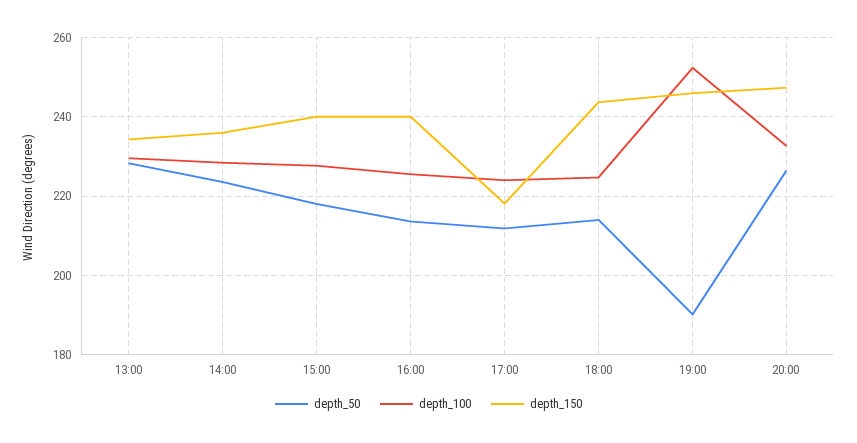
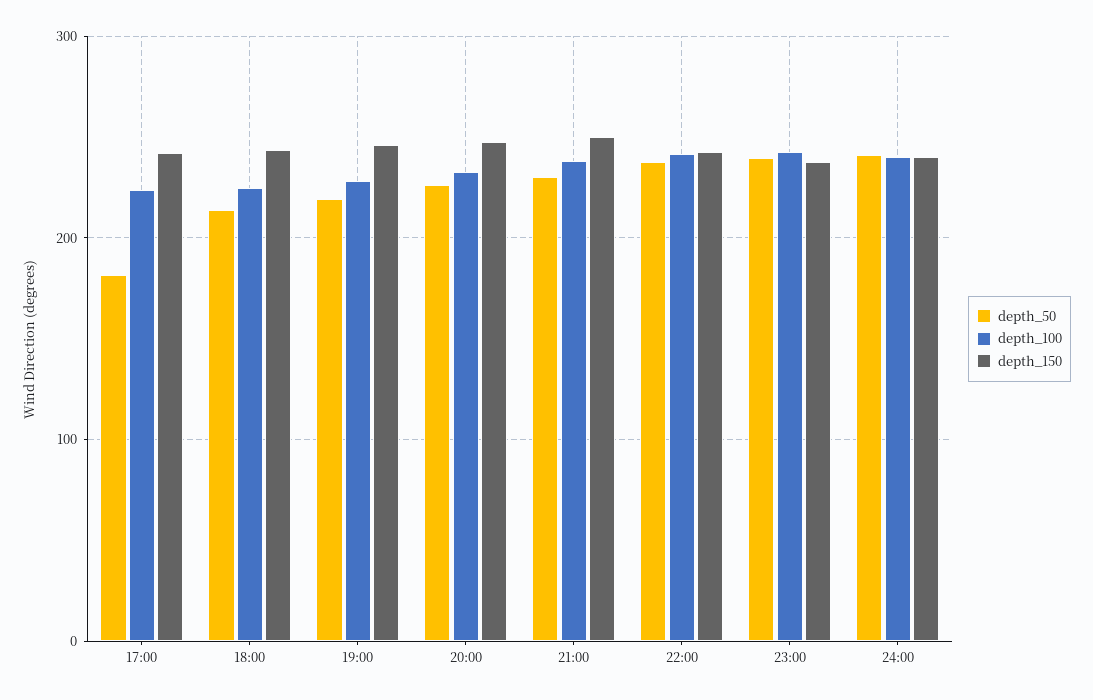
depth_50, 13:00: 228 -> none
depth_100, 13:00: 230 -> none
depth_150, 13:00: 234 -> none
depth_50, 14:00: 224 -> none
depth_100, 14:00: 228 -> none
depth_150, 14:00: 236 -> none
depth_50, 15:00: 218 -> none
depth_100, 15:00: 228 -> none
depth_150, 15:00: 240 -> none
depth_50, 16:00: 214 -> none
depth_100, 16:00: 226 -> none
depth_150, 16:00: 240 -> none
depth_50, 17:00: 212 -> 180
depth_150, 17:00: 218 -> 240
depth_50, 19:00: 190 -> 220
depth_100, 19:00: 252 -> 230
depth_50, 21:00: none -> 230
depth_100, 21:00: none -> 240
depth_150, 21:00: none -> 250
depth_50, 22:00: none -> 240
depth_100, 22:00: none -> 240
depth_150, 22:00: none -> 240
depth_50, 23:00: none -> 240
depth_100, 23:00: none -> 240
depth_150, 23:00: none -> 240
depth_50, 24:00: none -> 240
depth_100, 24:00: none -> 240
depth_150, 24:00: none -> 240

